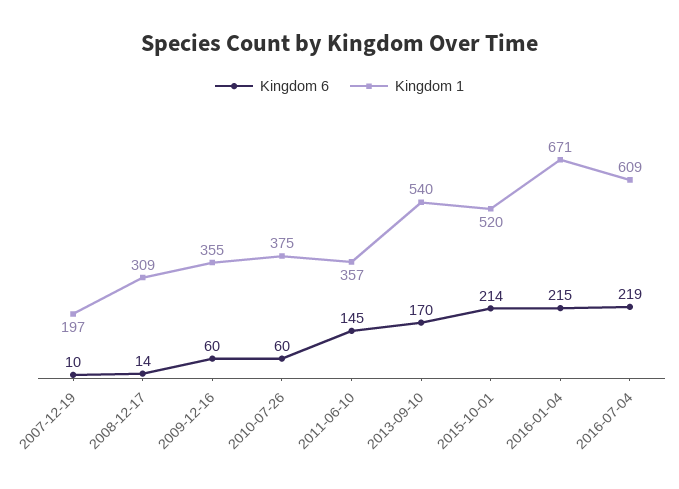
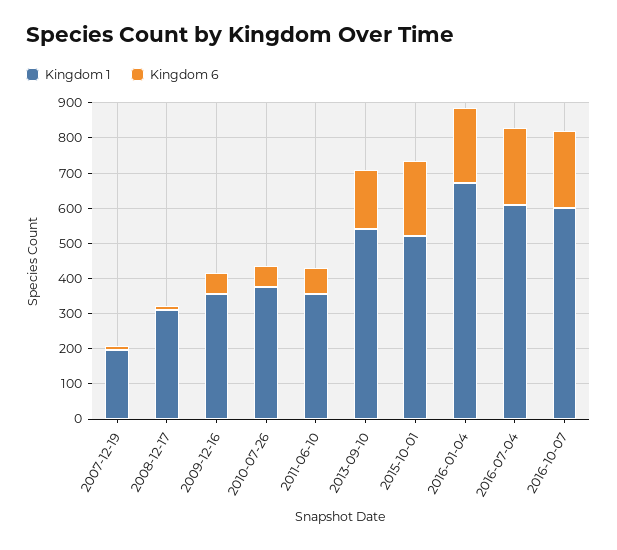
Kingdom 6, 2011-06-10: 145 -> 75
Kingdom 1, 2016-10-07: none -> 600
Kingdom 6, 2016-10-07: none -> 225

